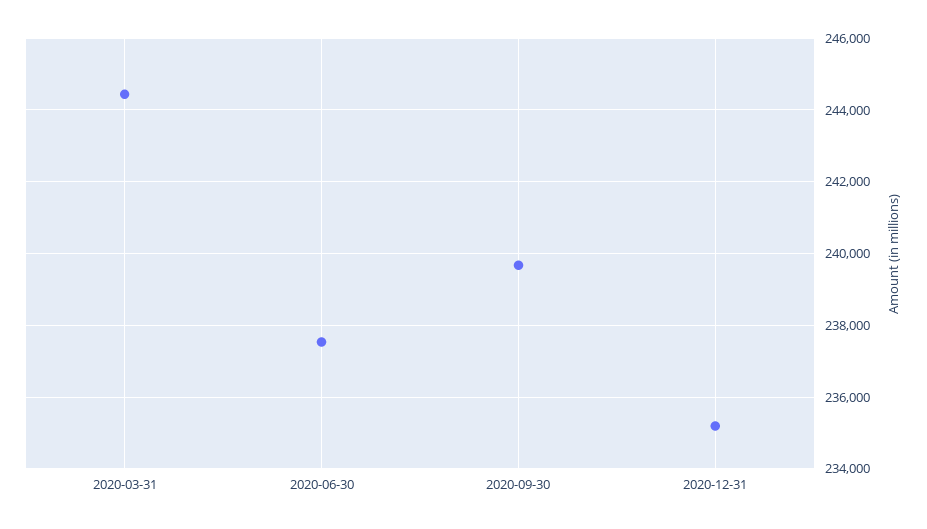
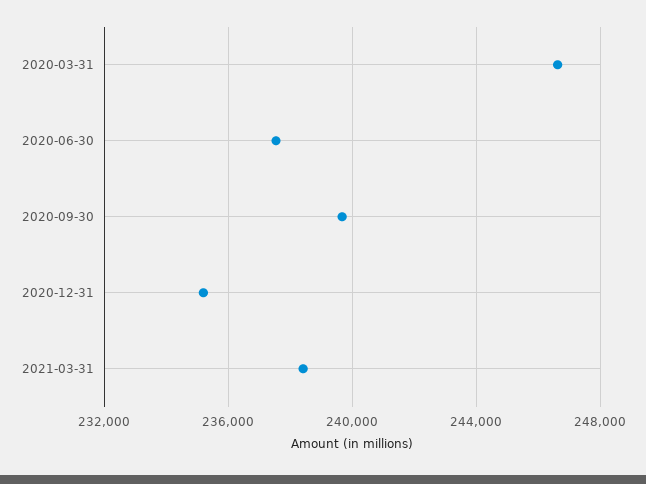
2020-03-31: 244400 -> 246500
2021-03-31: none -> 238500

